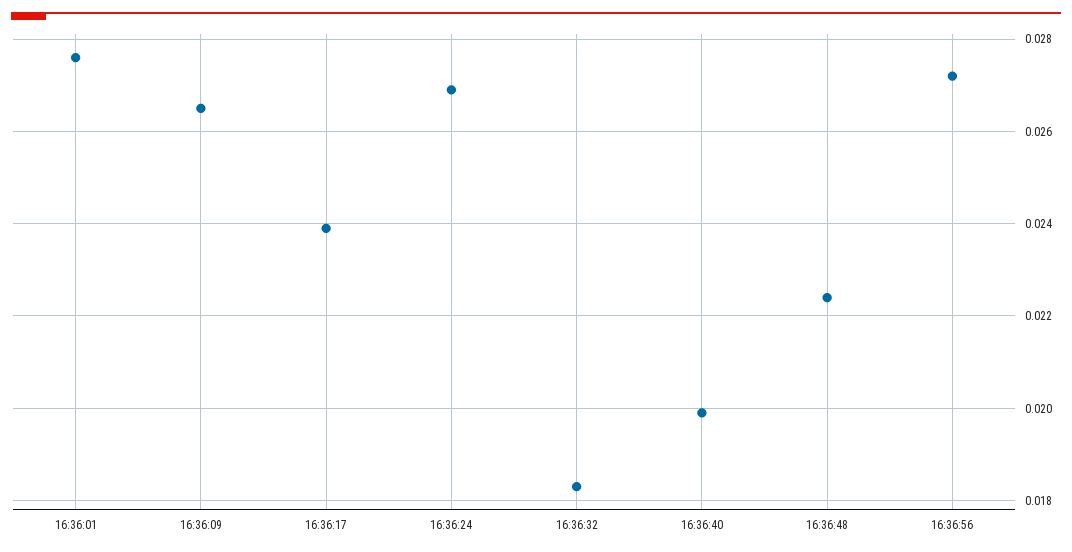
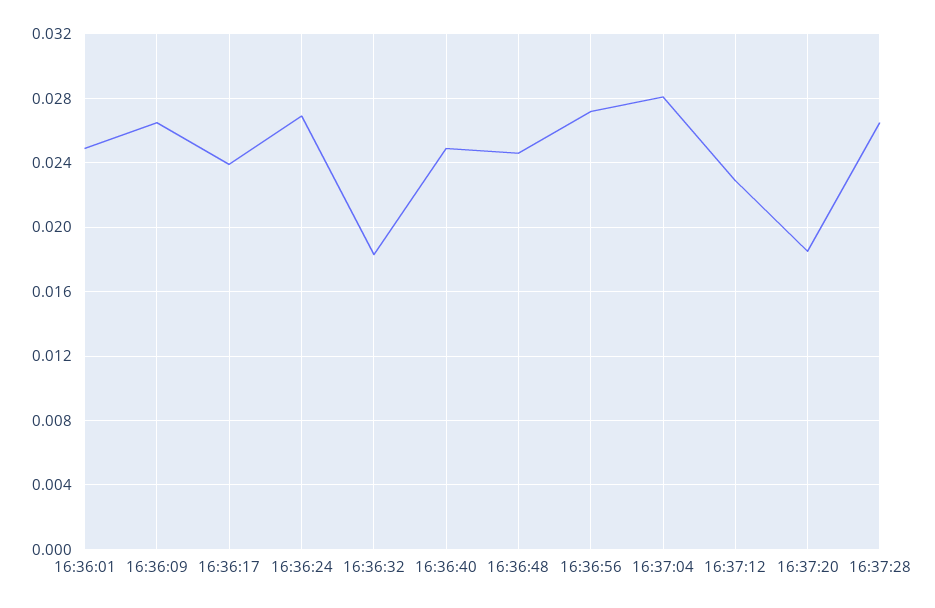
16:36:01: 0.0275 -> 0.025
16:36:40: 0.02 -> 0.025
16:36:48: 0.0225 -> 0.0245
16:37:04: none -> 0.028
16:37:12: none -> 0.023
16:37:20: none -> 0.0185
16:37:28: none -> 0.0265

